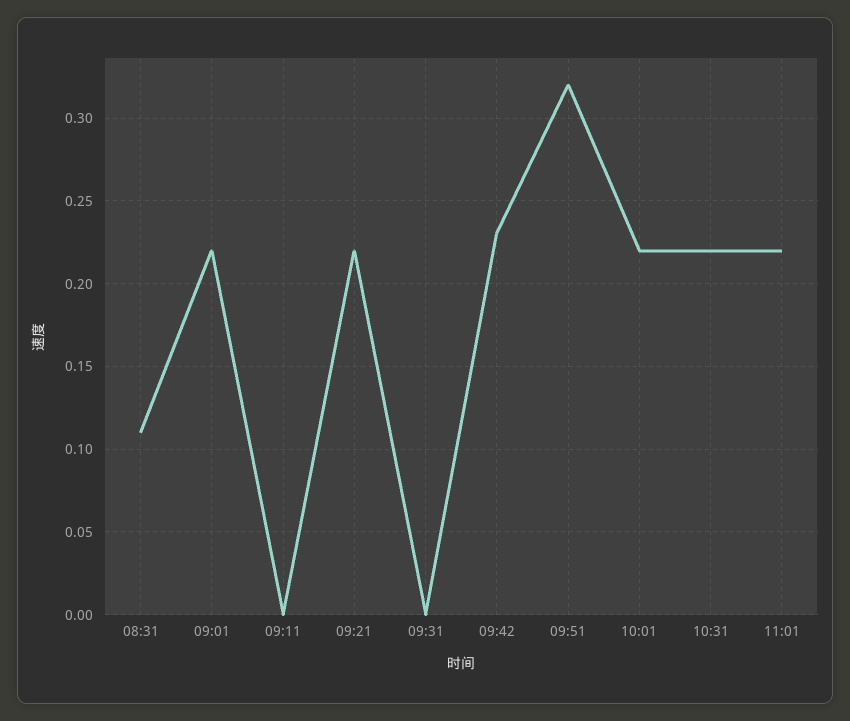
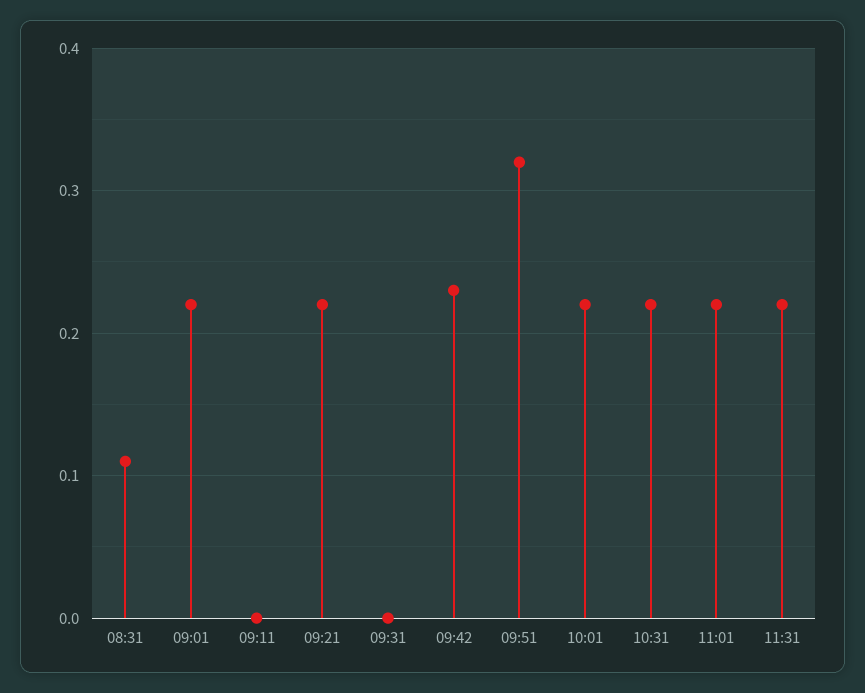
11:31: none -> 0.22

